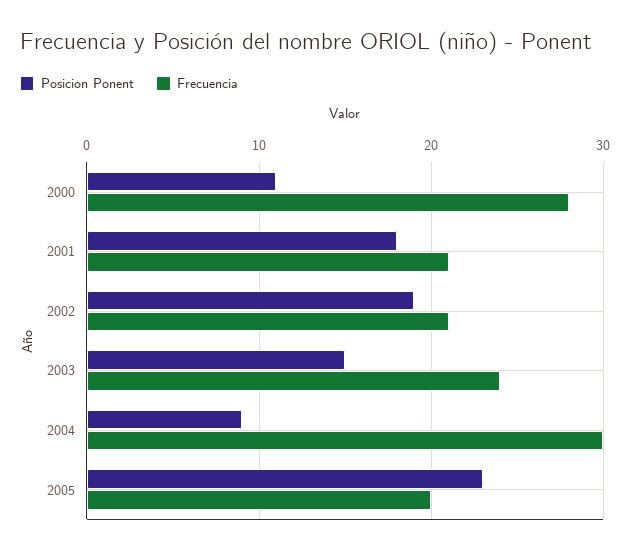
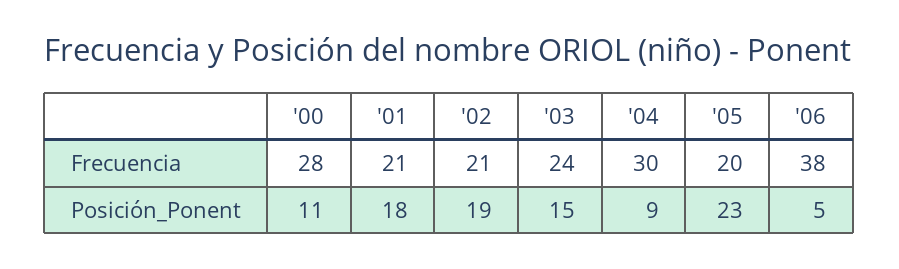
Frecuencia, '06: none -> 38
Posición Ponent, '06: none -> 5

